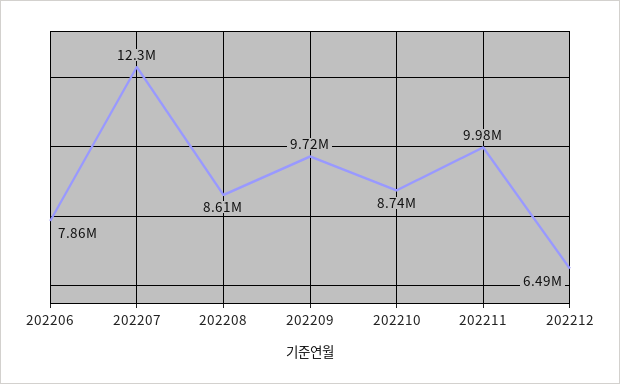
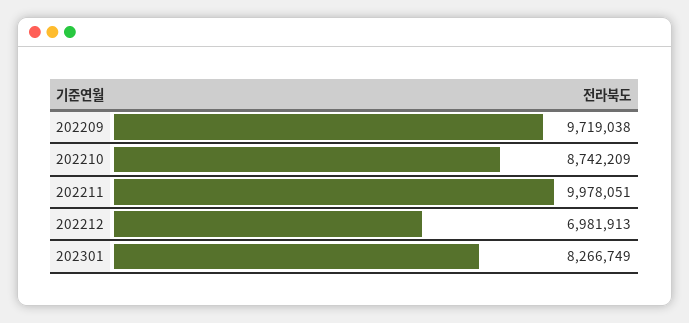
202206: 7860000 -> none
202207: 12300000 -> none
202208: 8610000 -> none
202212: 6490000 -> 6981913
202301: none -> 8266749

